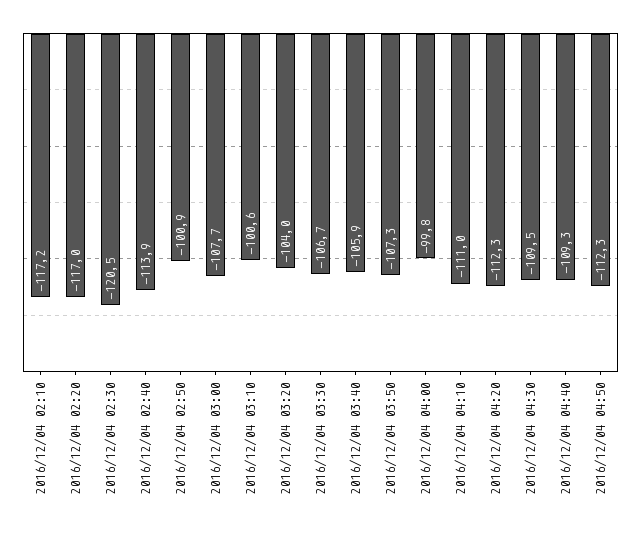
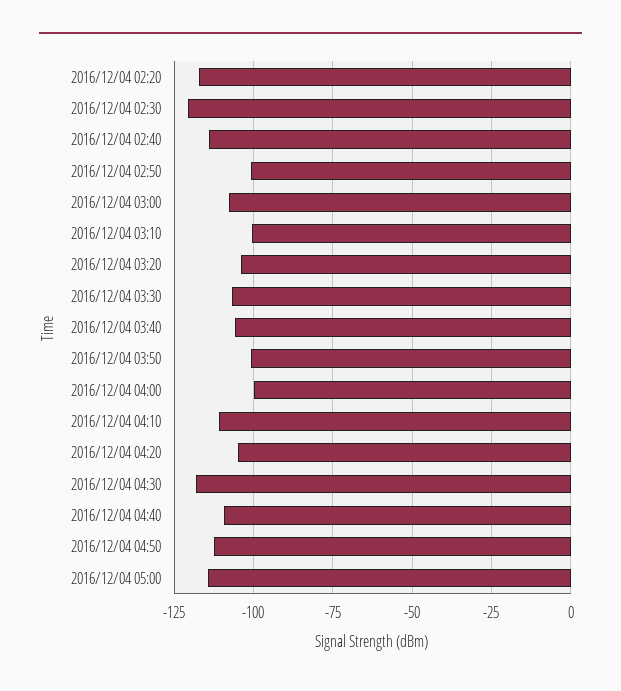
2016/12/04 02:10: -117.2 -> none
2016/12/04 03:50: -107.3 -> -100
2016/12/04 04:20: -112.3 -> -105
2016/12/04 04:30: -109.5 -> -117.5
2016/12/04 05:00: none -> -115

